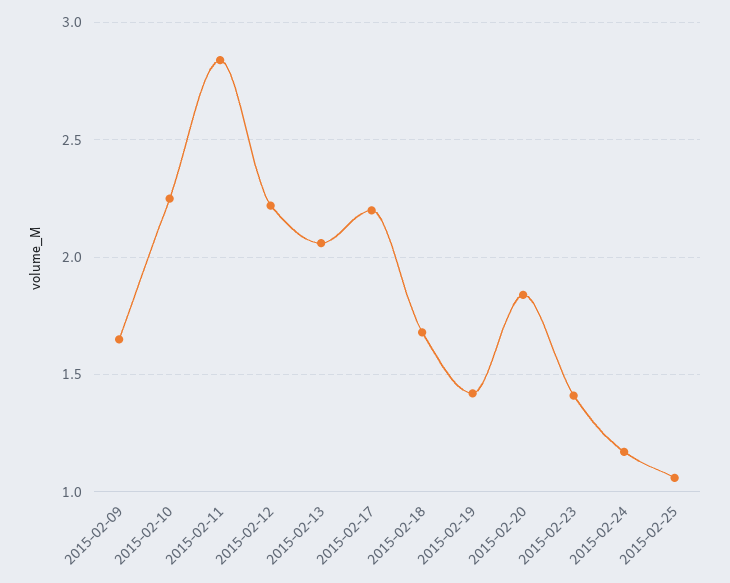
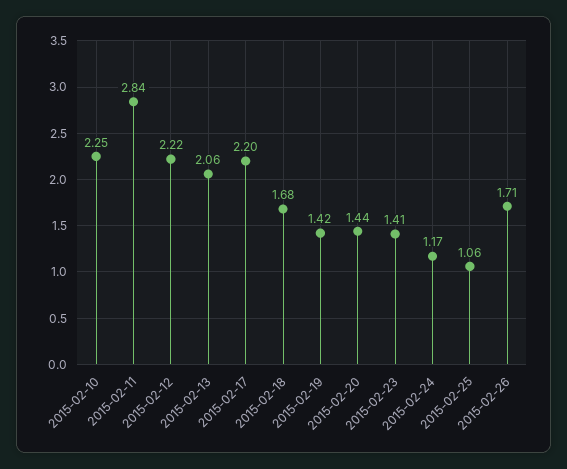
2015-02-09: 1.65 -> none
2015-02-20: 1.85 -> 1.44
2015-02-26: none -> 1.71

